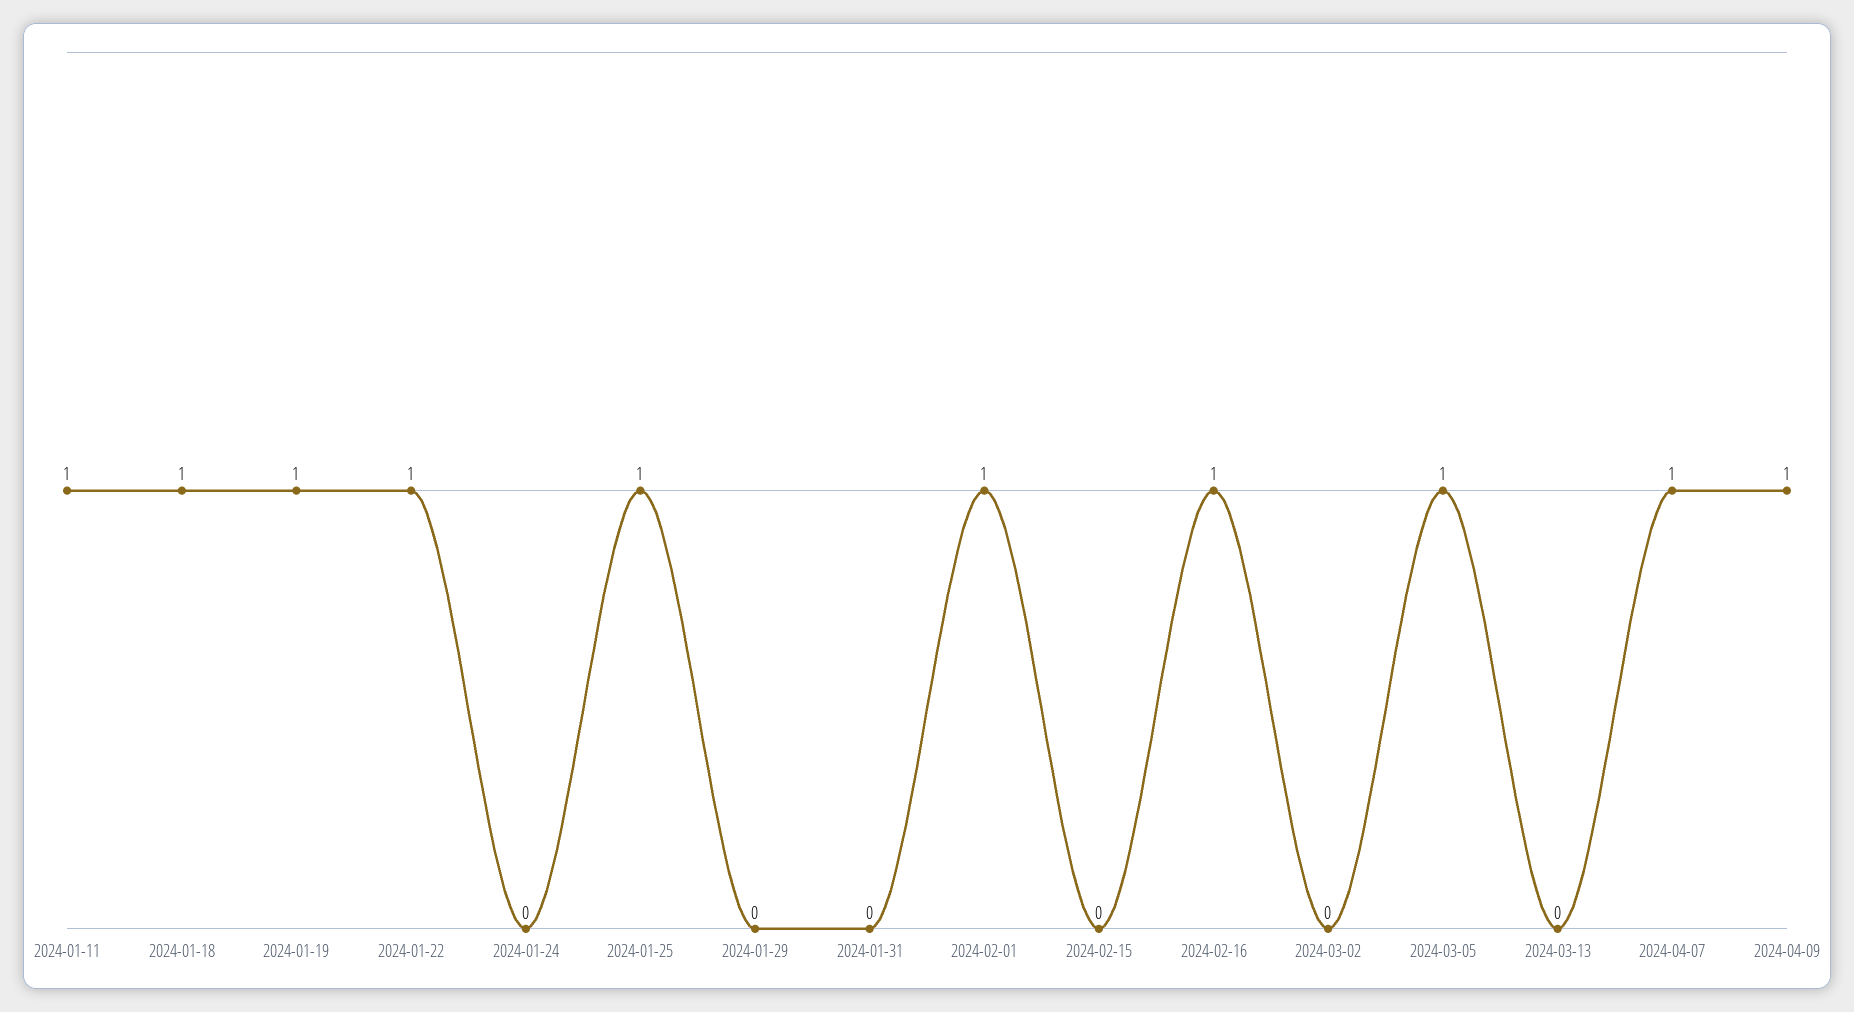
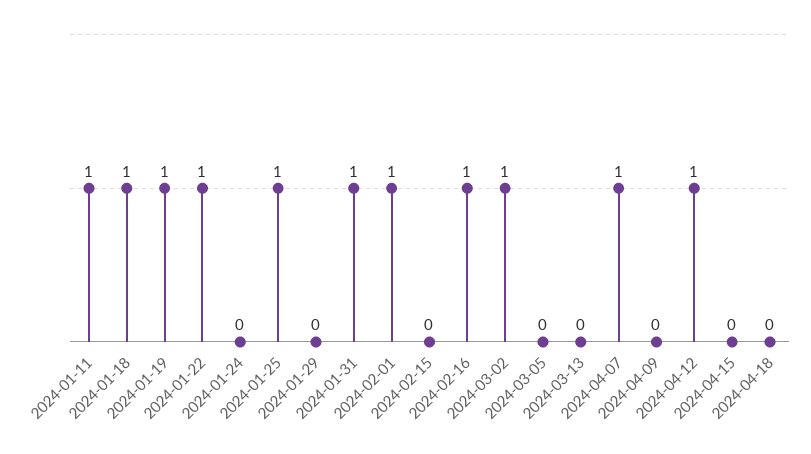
2024-01-31: 0 -> 1
2024-03-02: 0 -> 1
2024-03-05: 1 -> 0
2024-04-09: 1 -> 0
2024-04-12: none -> 1
2024-04-15: none -> 0
2024-04-18: none -> 0

